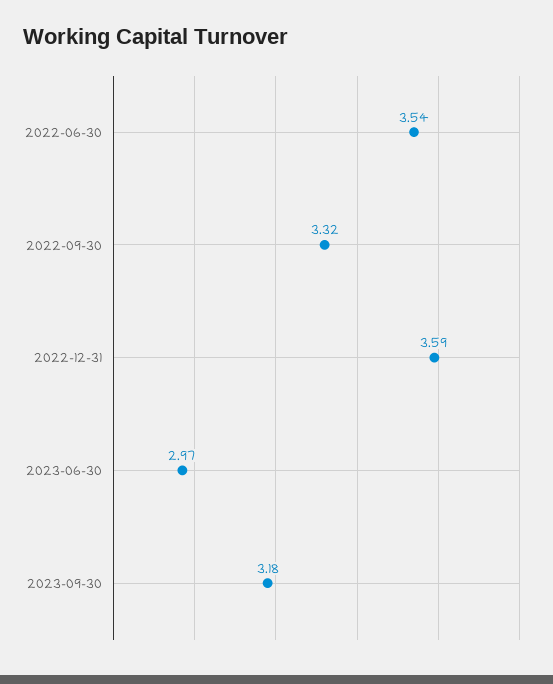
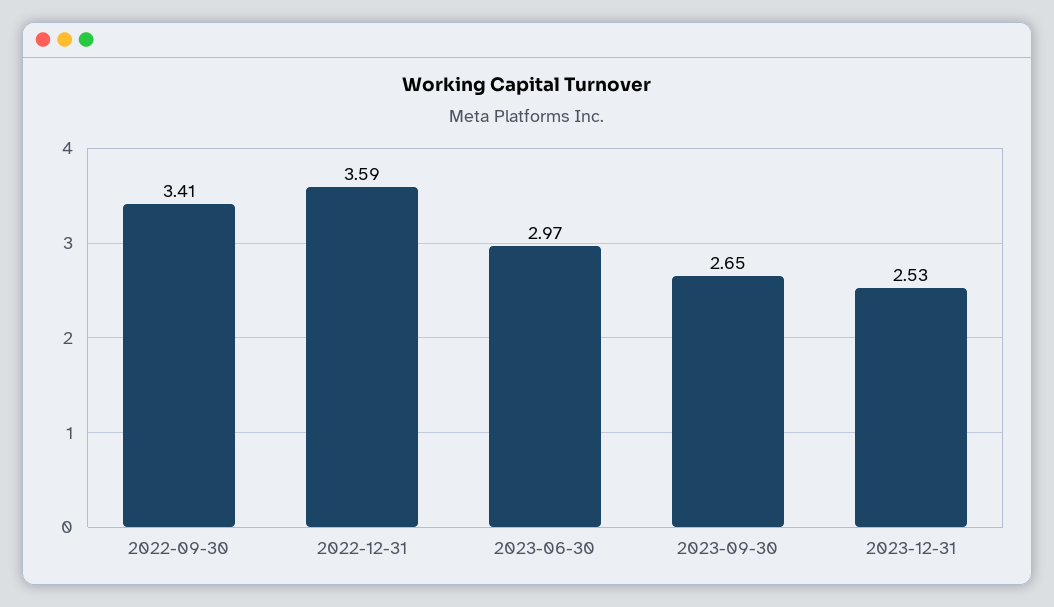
2022-06-30: 3.54 -> none
2022-09-30: 3.32 -> 3.41
2023-09-30: 3.18 -> 2.65
2023-12-31: none -> 2.53

